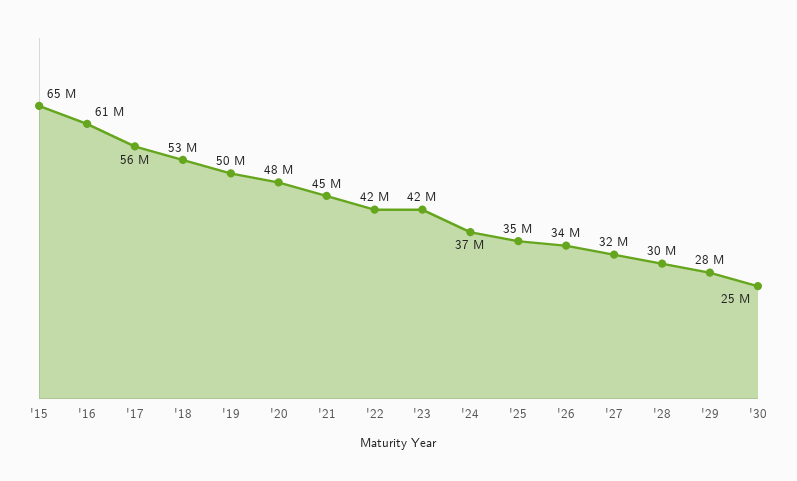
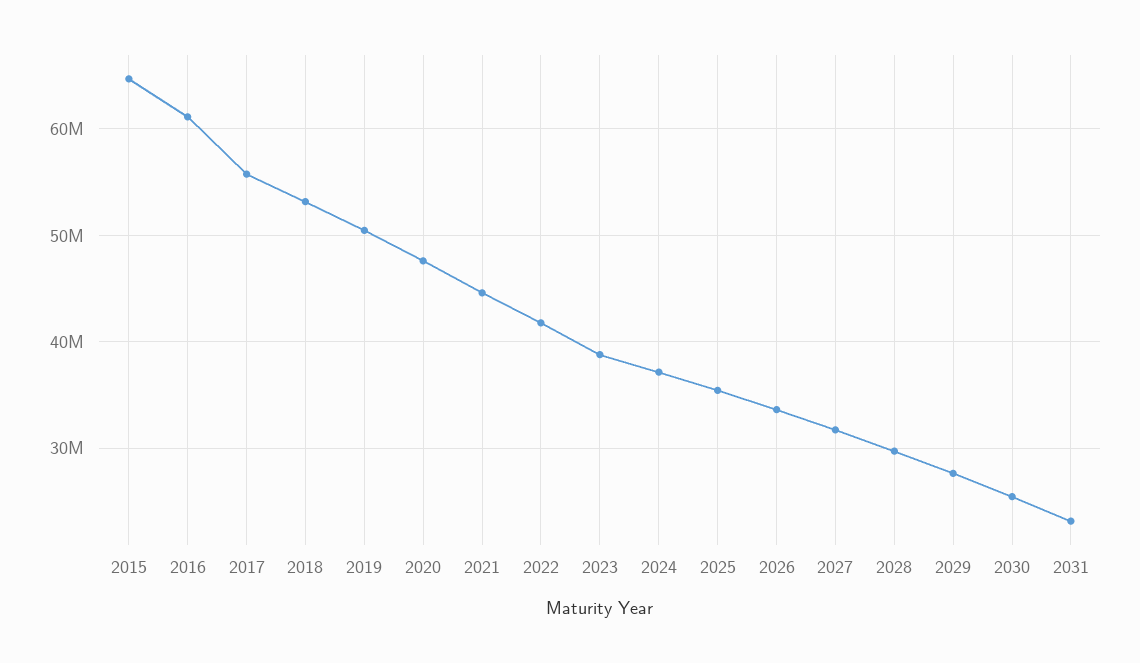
'23: 42000000 -> 39000000
2031: none -> 23000000

